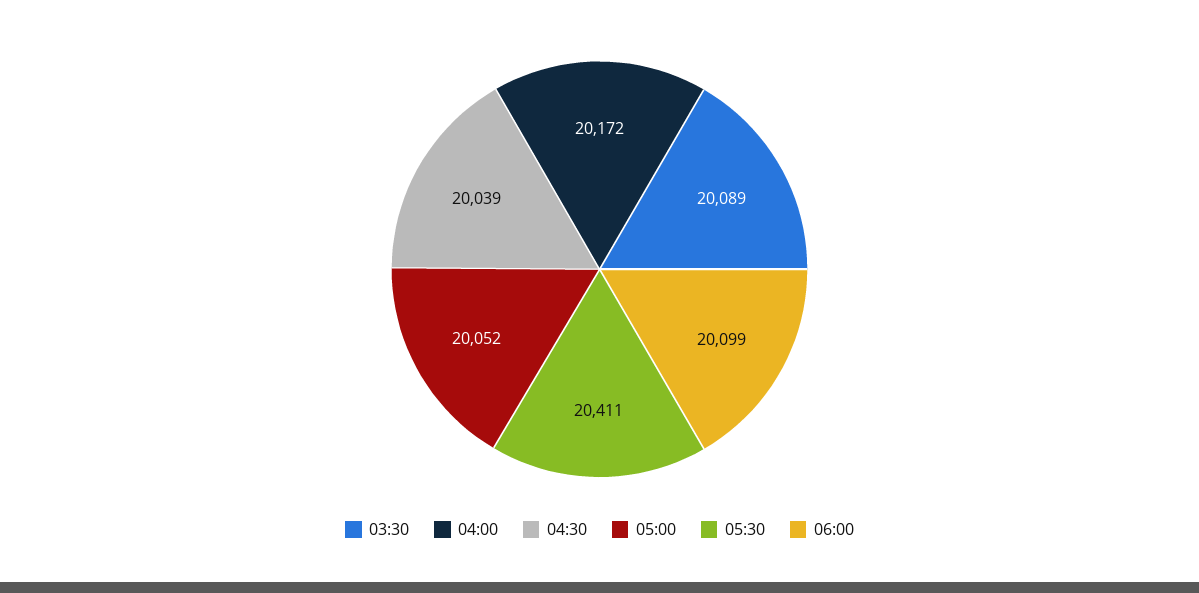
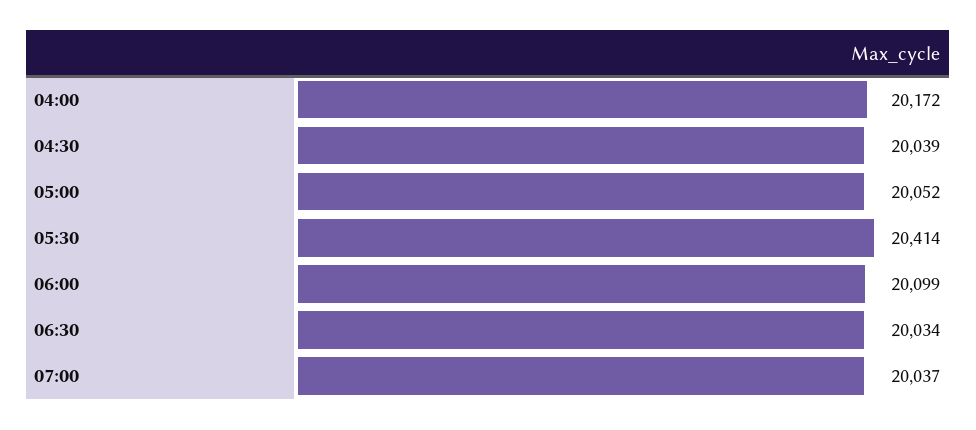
03:30: 20089 -> none
05:30: 20411 -> 20414
06:30: none -> 20034
07:00: none -> 20037

